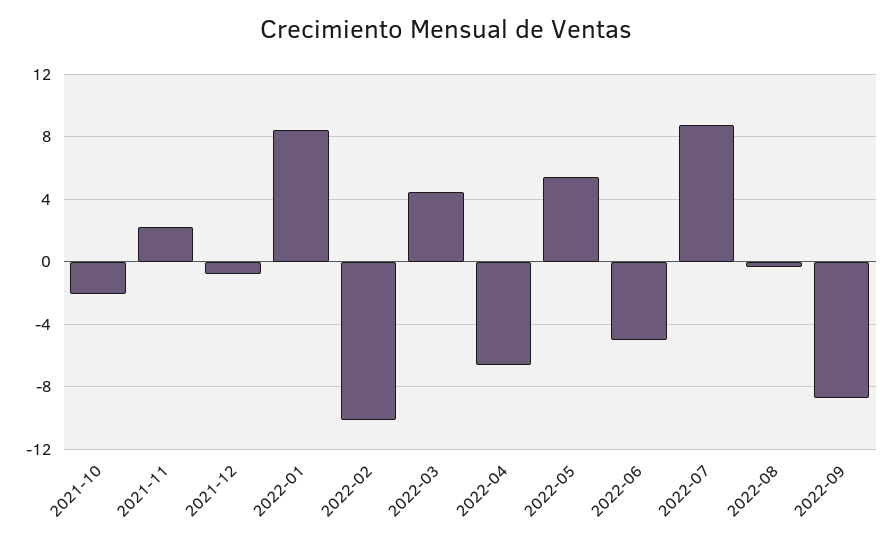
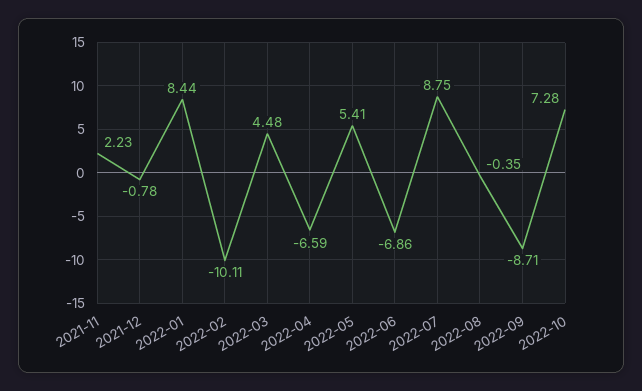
2021-10: -2 -> none
2022-06: -5 -> -6.86
2022-10: none -> 7.28

